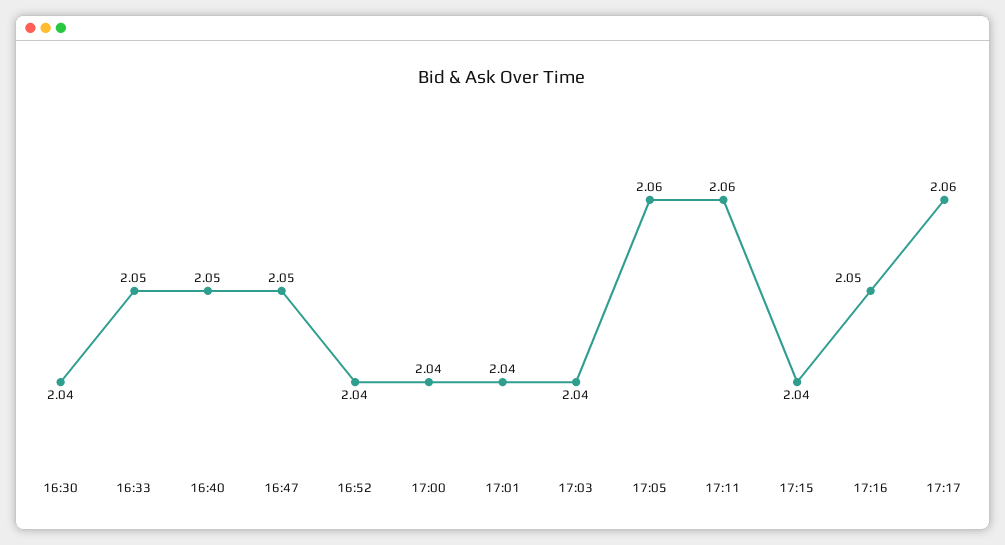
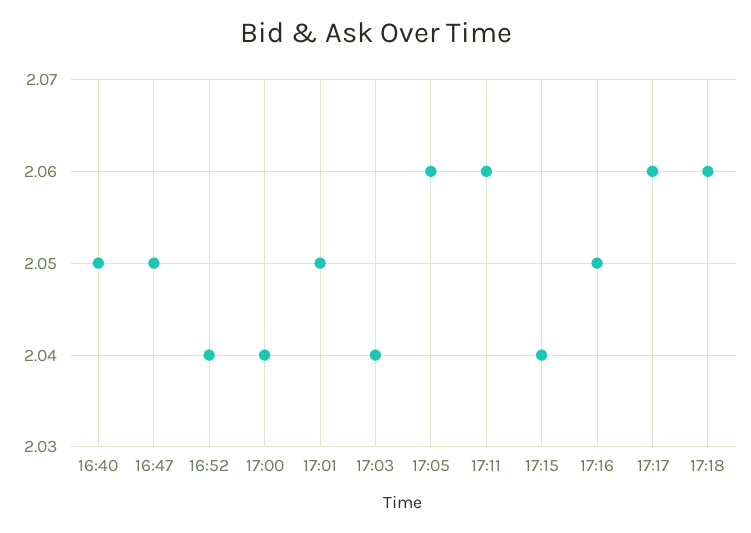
16:30: 2.04 -> none
16:33: 2.05 -> none
17:01: 2.04 -> 2.05
17:18: none -> 2.06

